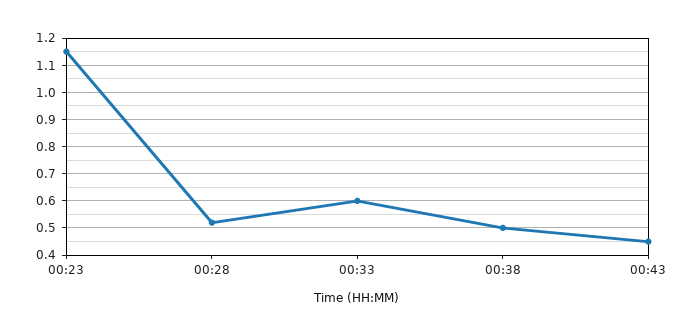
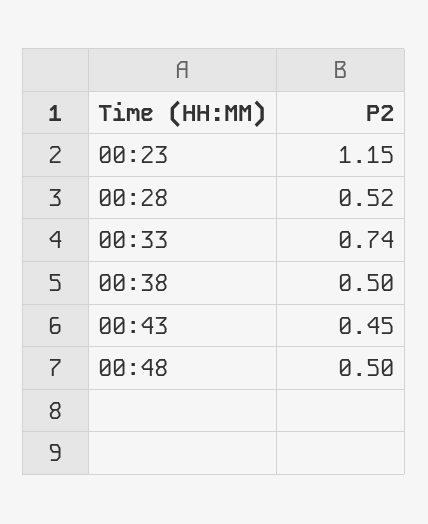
00:33: 0.6 -> 0.74
00:48: none -> 0.5

